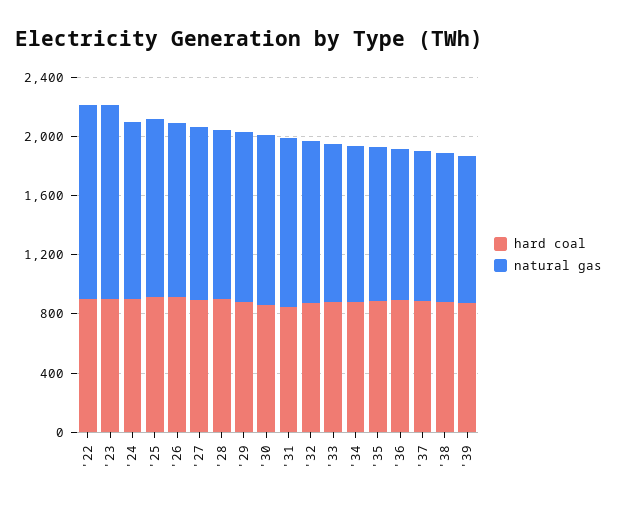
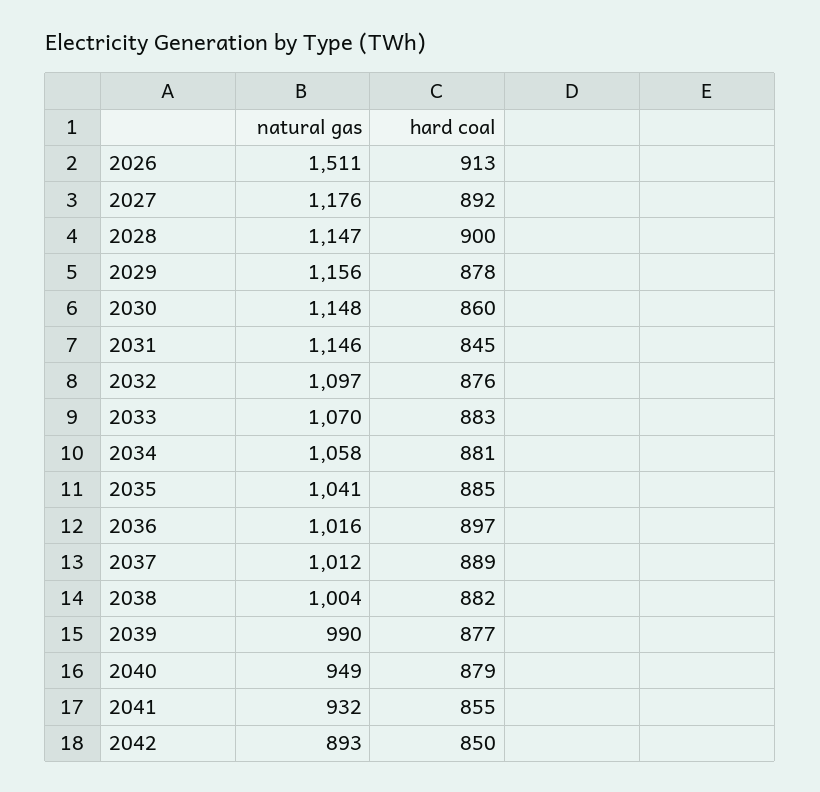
hard coal, '22: 900 -> none
natural gas, '22: 1300 -> none
hard coal, '23: 900 -> none
natural gas, '23: 1300 -> none
hard coal, '24: 900 -> none
natural gas, '24: 1200 -> none
hard coal, '25: 900 -> none
natural gas, '25: 1200 -> none
natural gas, '26: 1200 -> 1511
natural gas, 2040: none -> 949
hard coal, 2040: none -> 879
natural gas, 2041: none -> 932
hard coal, 2041: none -> 855
natural gas, 2042: none -> 893
hard coal, 2042: none -> 850

